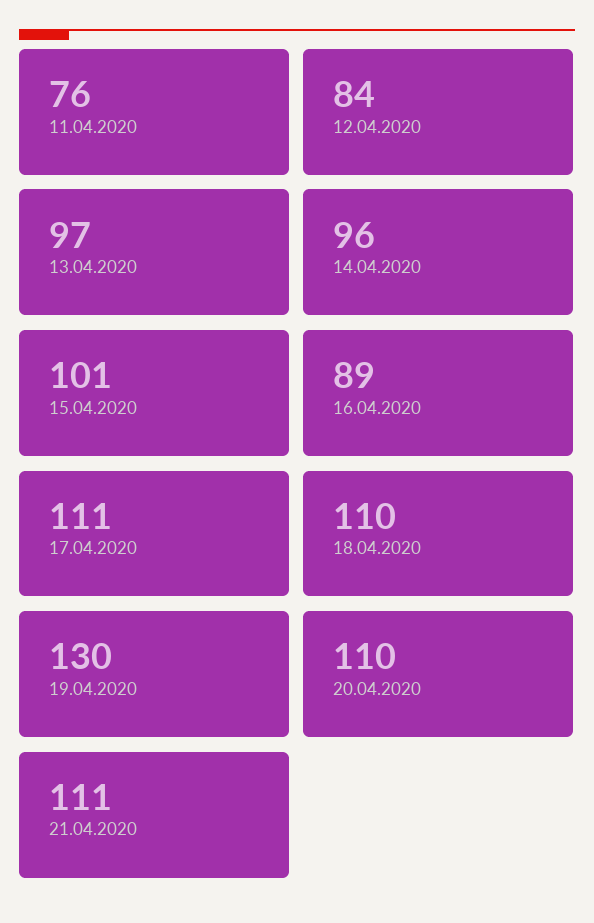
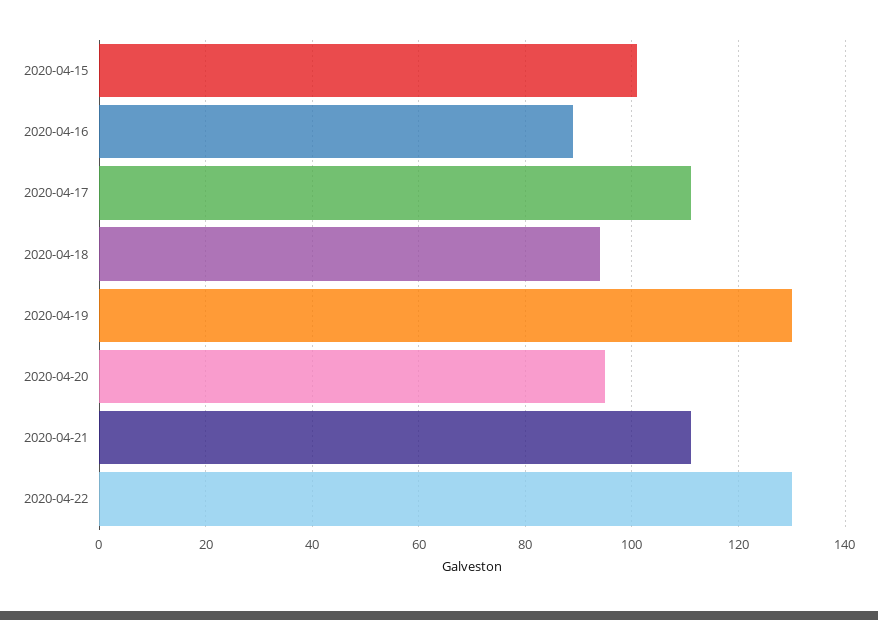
11.04.2020: 76 -> none
12.04.2020: 84 -> none
13.04.2020: 97 -> none
14.04.2020: 96 -> none
18.04.2020: 110 -> 95
20.04.2020: 110 -> 95
2020-04-22: none -> 130

